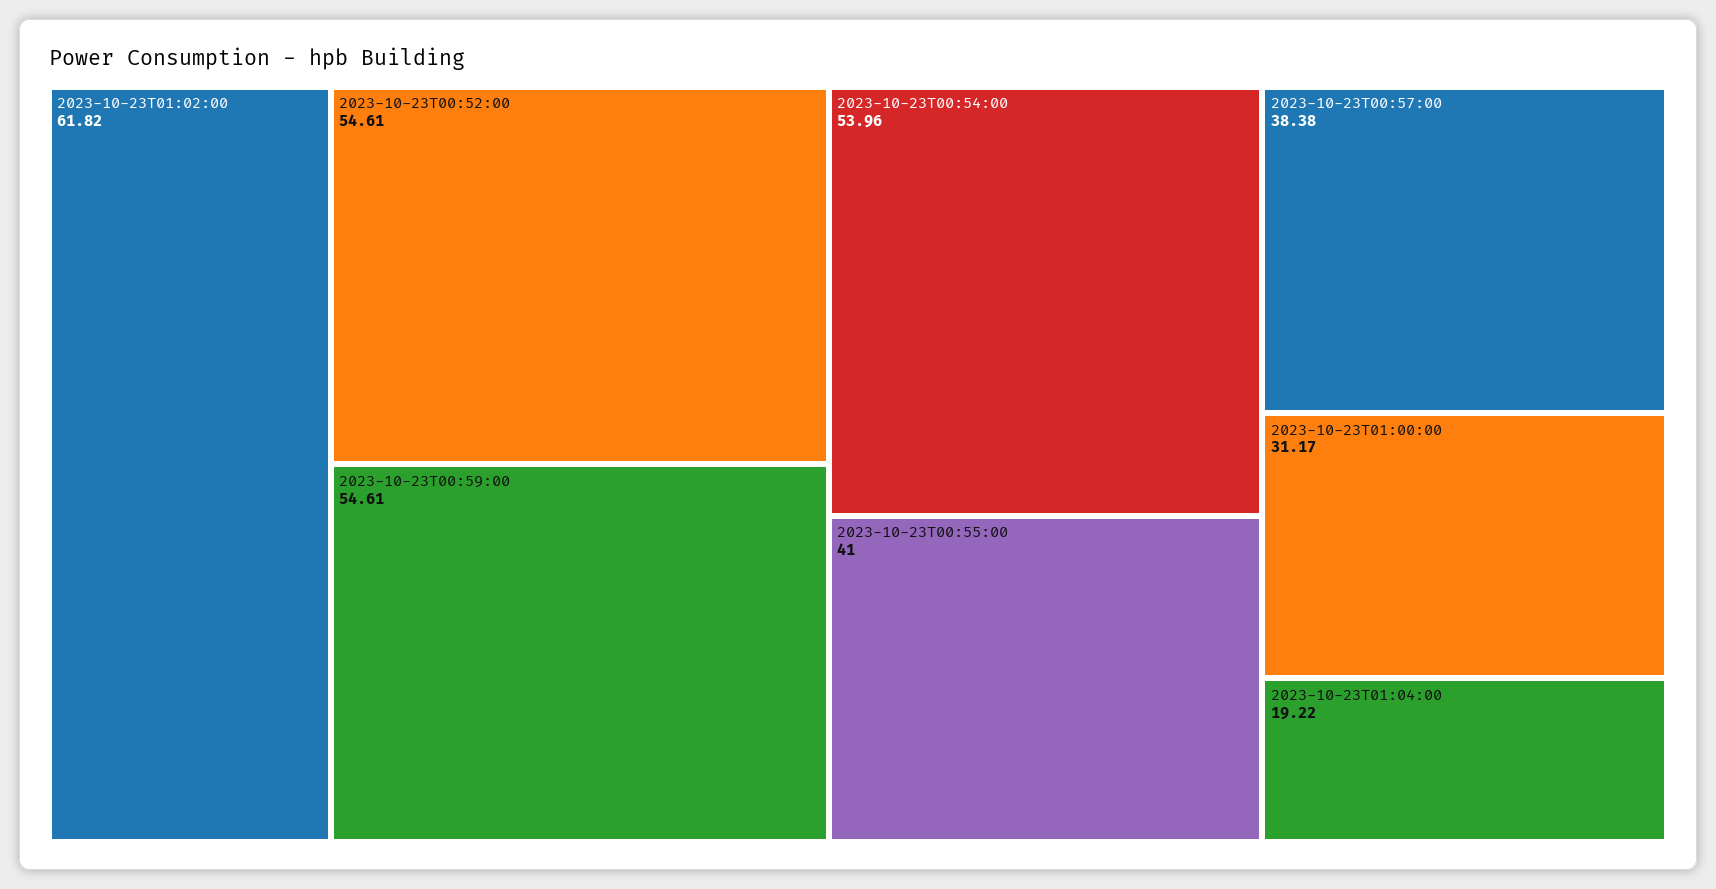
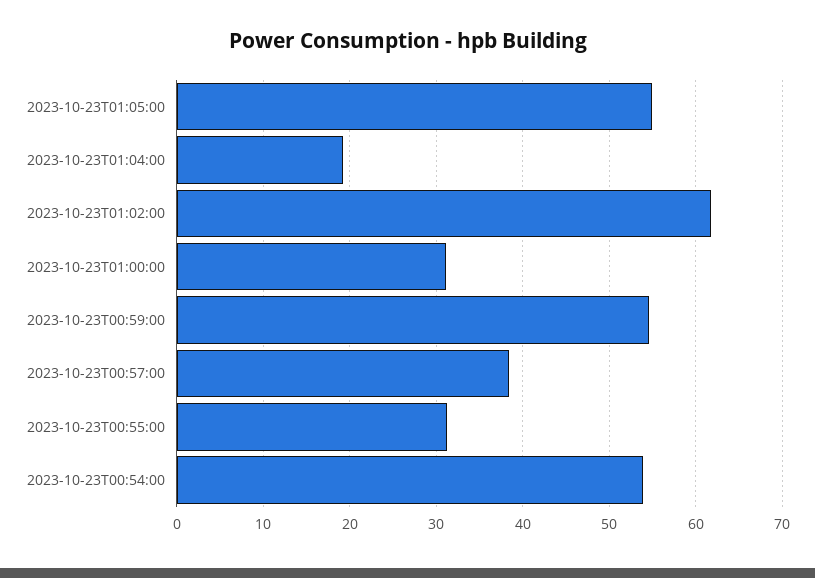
2023-10-23T00:52:00: 54.61 -> none
2023-10-23T00:55:00: 41 -> 31
2023-10-23T01:05:00: none -> 55

